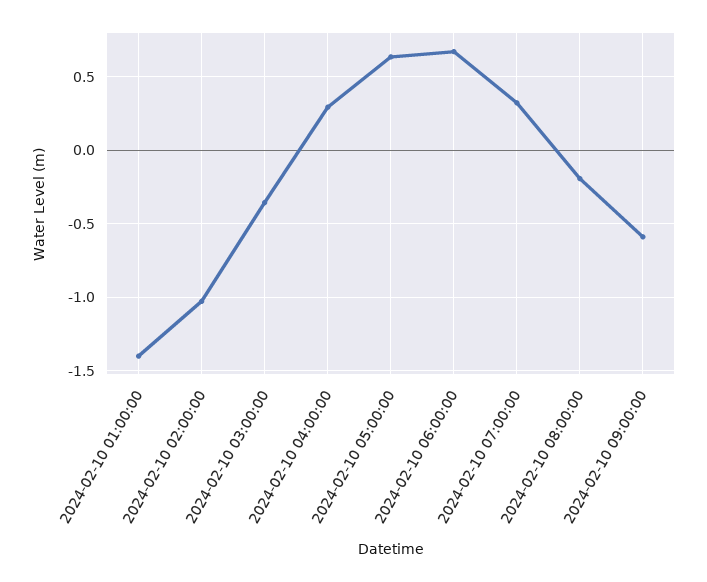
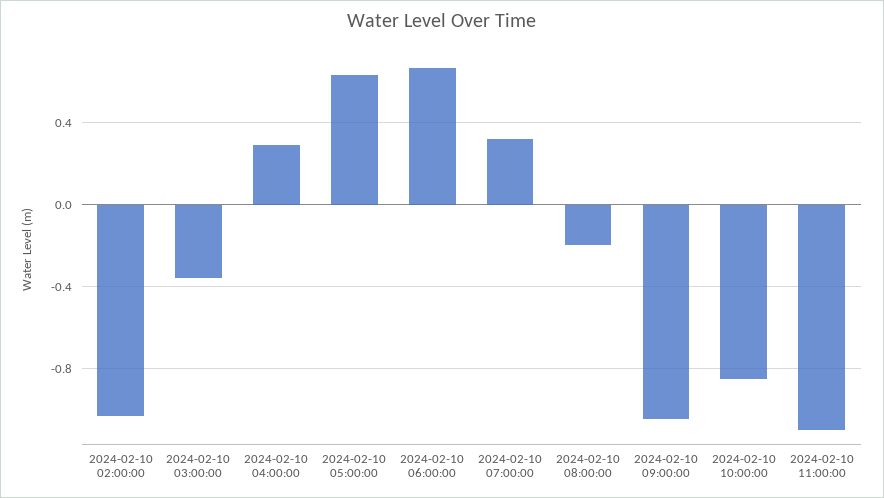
2024-02-10 01:00:00: -1.4 -> none
2024-02-10 09:00:00: -0.6 -> -1.05
2024-02-10 10:00:00: none -> -0.85
2024-02-10 11:00:00: none -> -1.1

